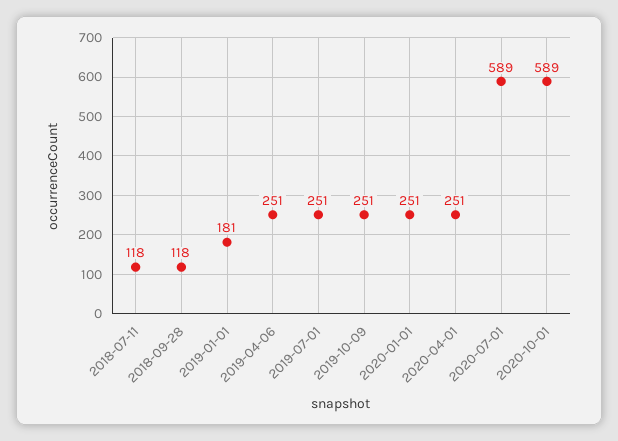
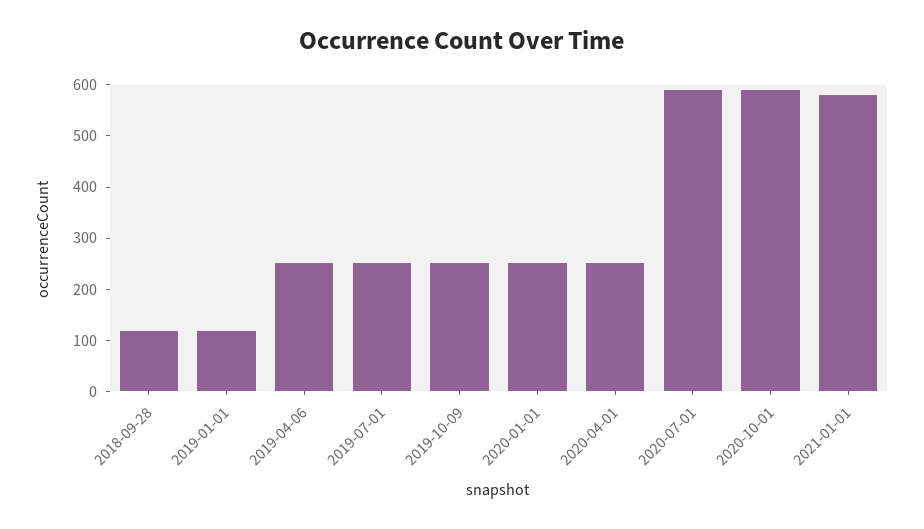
2018-07-11: 118 -> none
2019-01-01: 181 -> 120
2021-01-01: none -> 580

